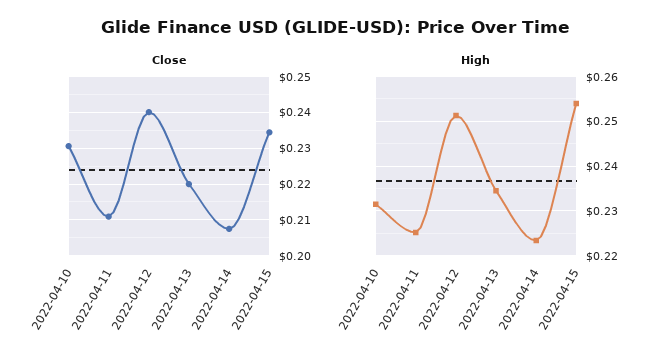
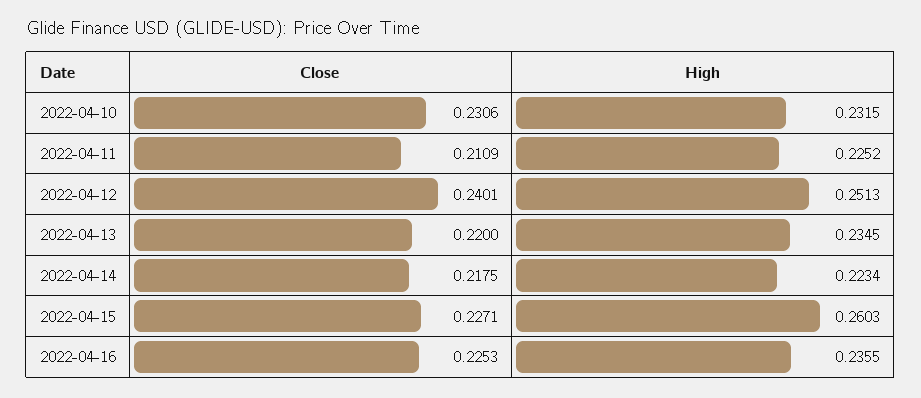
Close, 2022-04-14: 0.208 -> 0.2175
Close, 2022-04-15: 0.234 -> 0.2271
High, 2022-04-15: 0.254 -> 0.2603
Close, 2022-04-16: none -> 0.2253
High, 2022-04-16: none -> 0.2355

